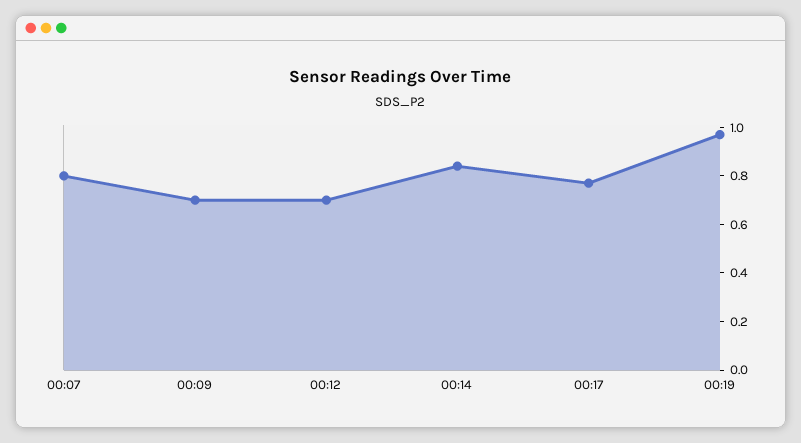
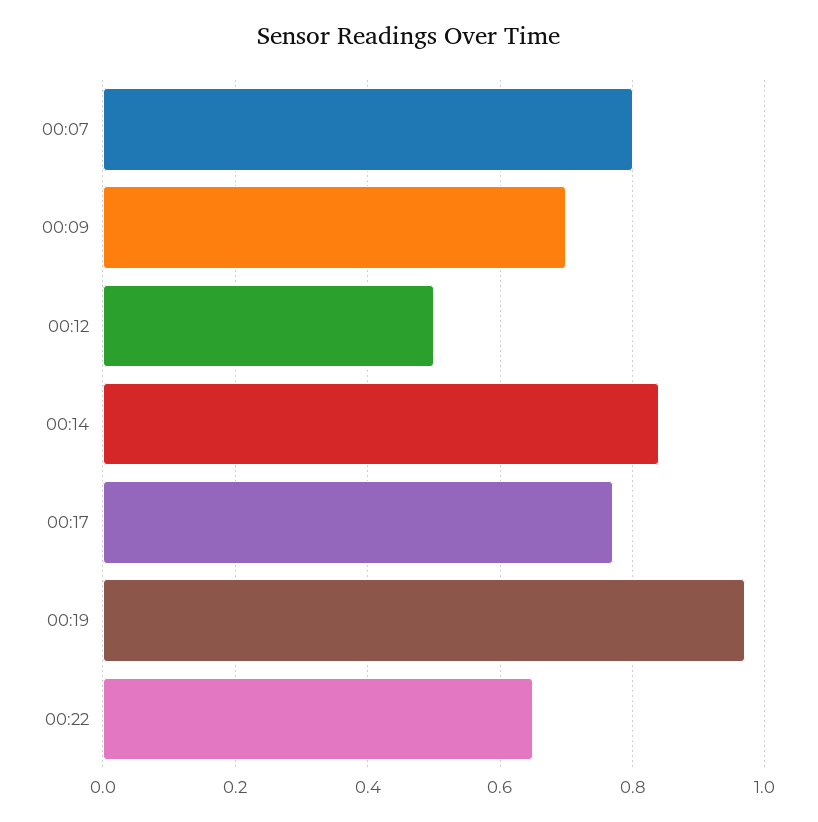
00:12: 0.7 -> 0.5
00:22: none -> 0.65

